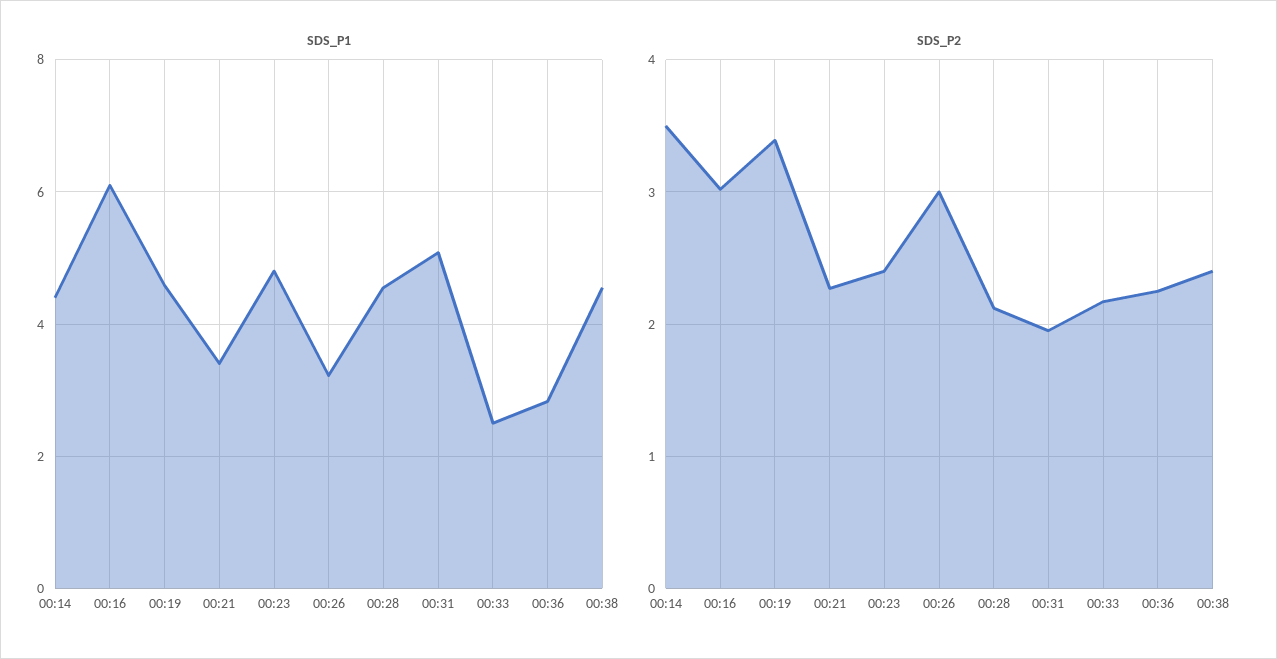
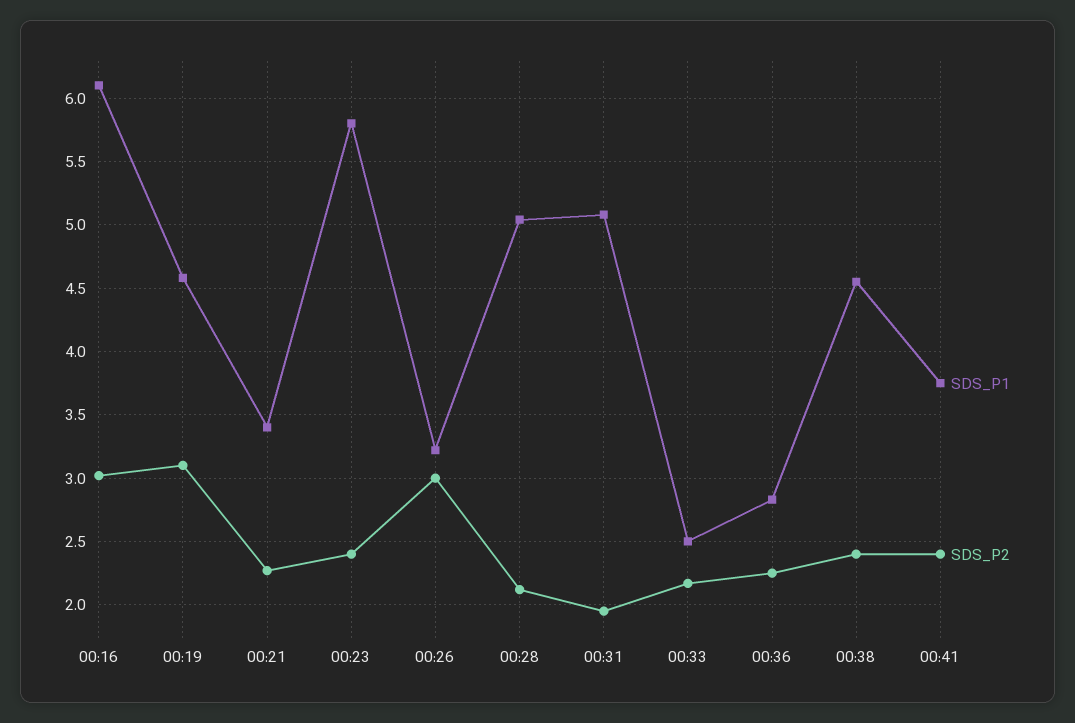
SDS_P1, 00:14: 4.4 -> none
SDS_P1, 00:23: 4.8 -> 5.8
SDS_P1, 00:28: 4.6 -> 5.05
SDS_P2, 00:14: 3.5 -> none
SDS_P2, 00:19: 3.4 -> 3.1
SDS_P1, 00:41: none -> 3.75
SDS_P2, 00:41: none -> 2.4

